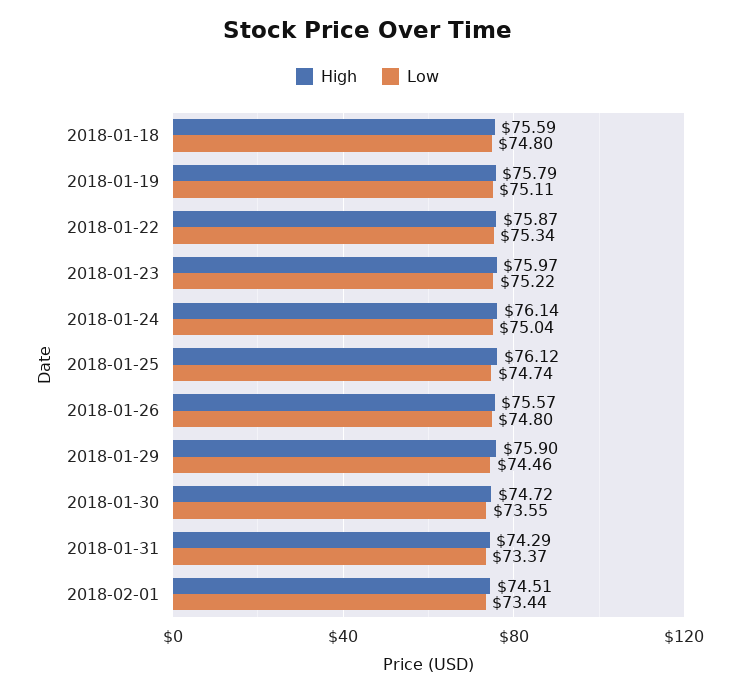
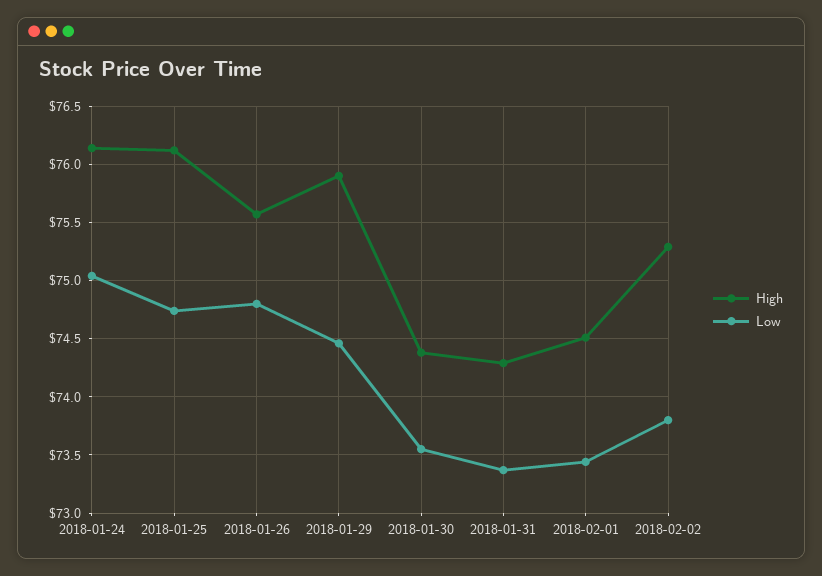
High, 2018-01-18: 75.59 -> none
Low, 2018-01-18: 74.8 -> none
High, 2018-01-19: 75.79 -> none
Low, 2018-01-19: 75.11 -> none
High, 2018-01-22: 75.87 -> none
Low, 2018-01-22: 75.34 -> none
High, 2018-01-23: 75.97 -> none
Low, 2018-01-23: 75.22 -> none
High, 2018-01-30: 74.72 -> 74.4
High, 2018-02-02: none -> 75.3
Low, 2018-02-02: none -> 73.8

